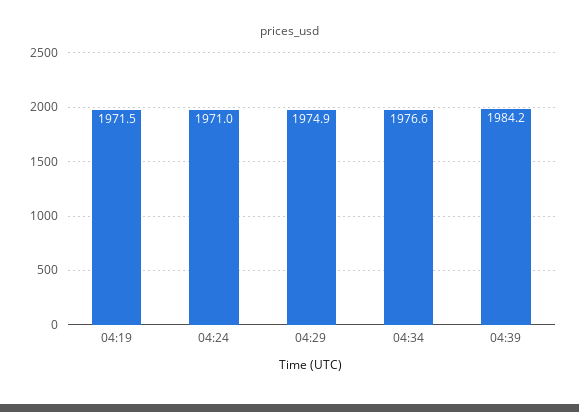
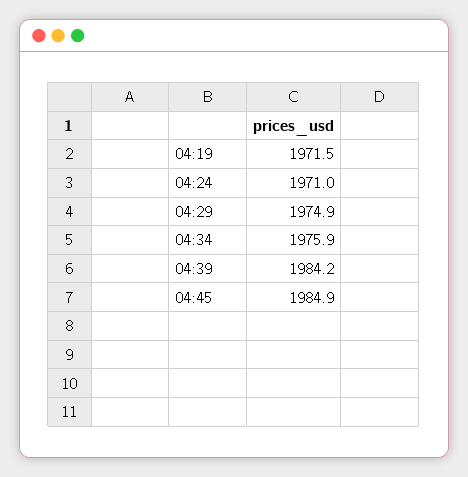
04:34: 1976.6 -> 1975.9
04:45: none -> 1984.9

